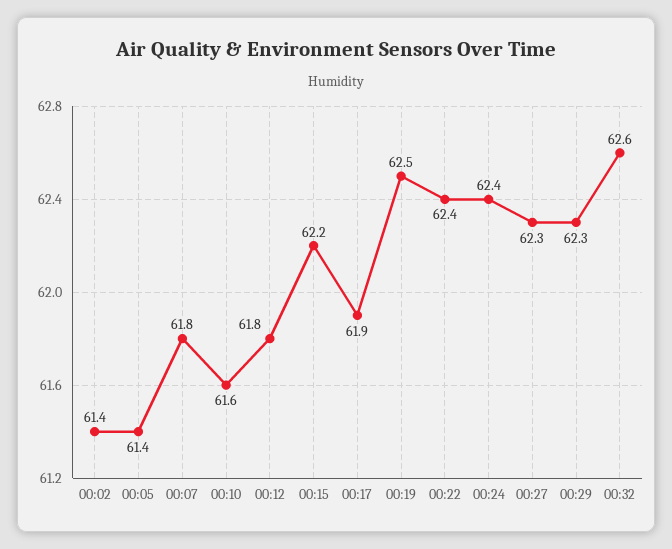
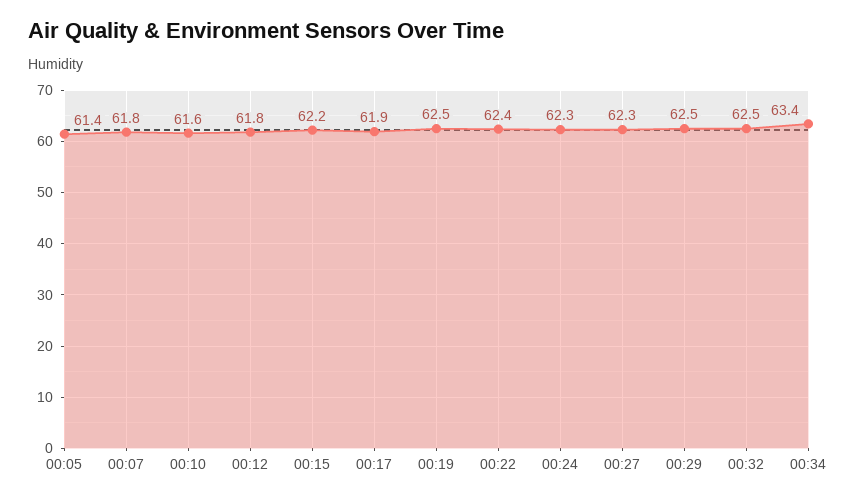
00:02: 61.4 -> none
00:24: 62.4 -> 62.3
00:29: 62.3 -> 62.5
00:32: 62.6 -> 62.5
00:34: none -> 63.4

